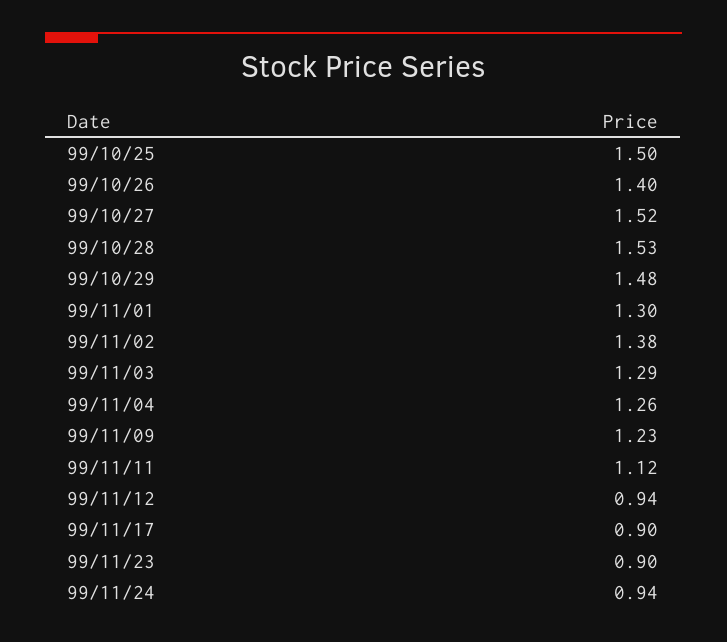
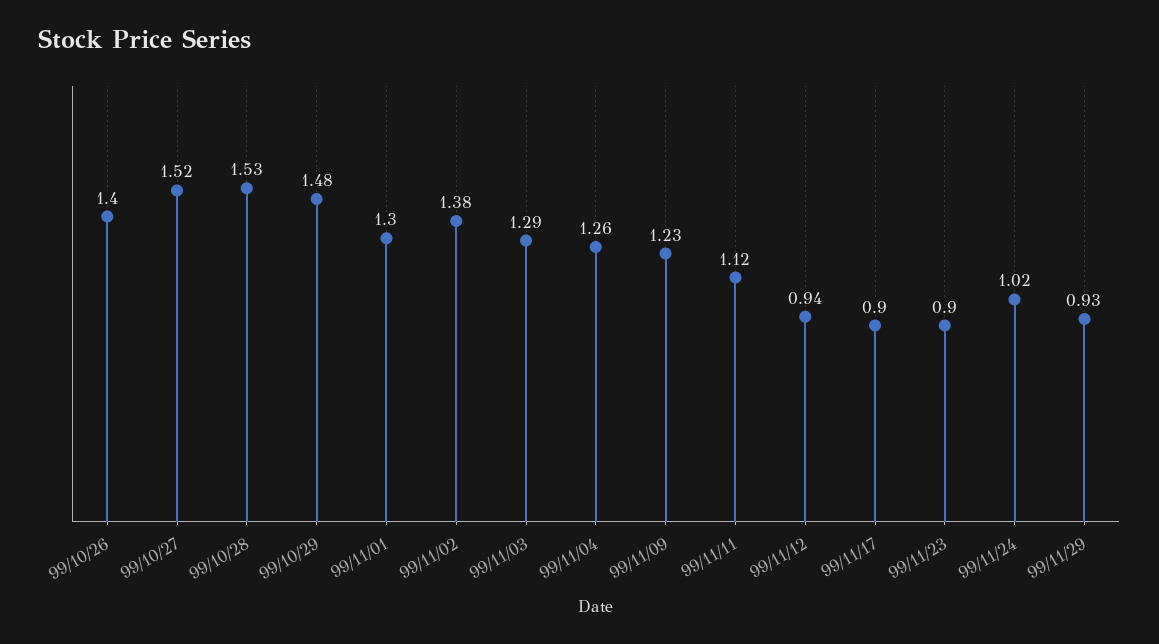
99/10/25: 1.5 -> none
99/11/24: 0.94 -> 1.02
99/11/29: none -> 0.93

